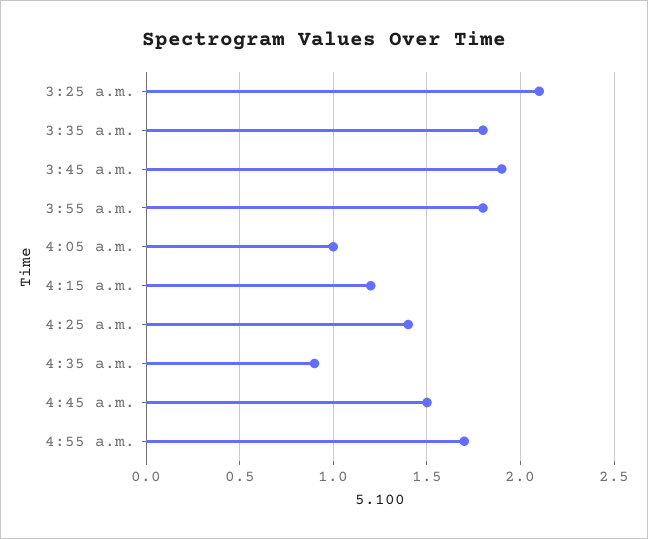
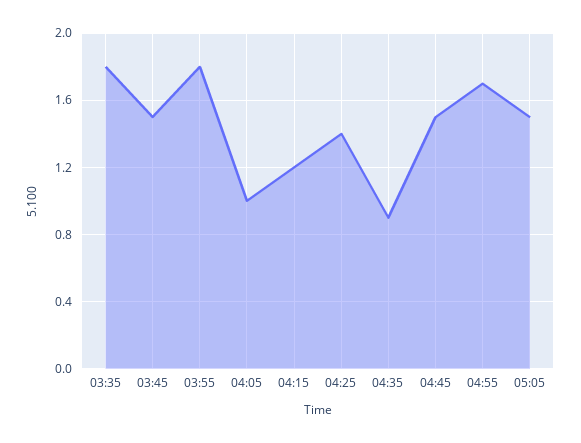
3:25 a.m.: 2.1 -> none
3:45 a.m.: 1.9 -> 1.5
05:05: none -> 1.5

